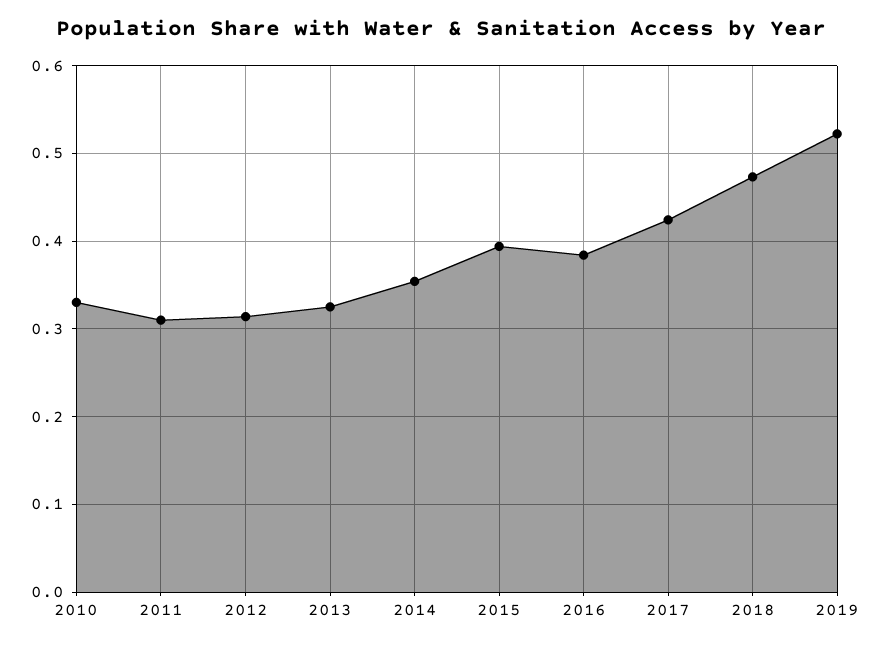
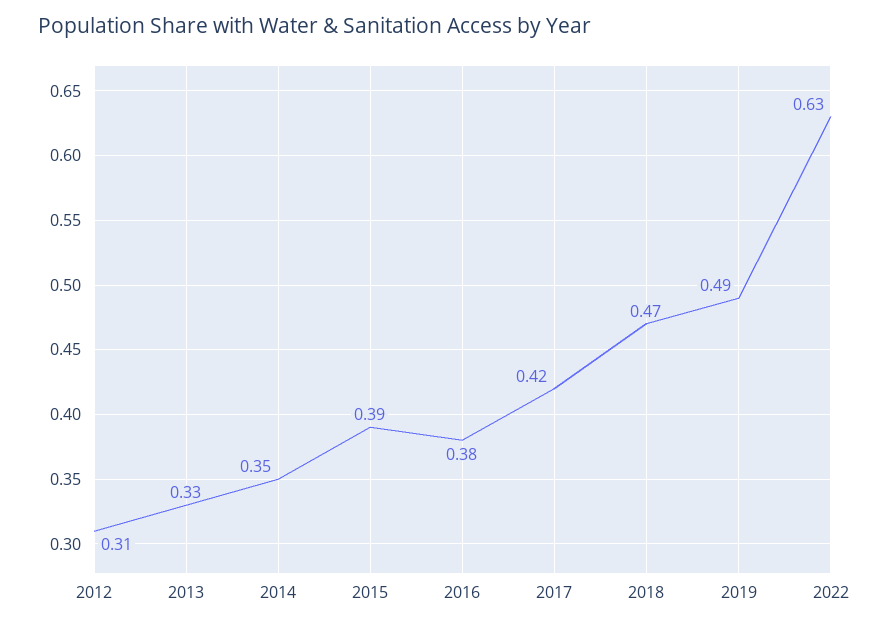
2010: 0.33 -> none
2011: 0.31 -> none
2019: 0.52 -> 0.49
2022: none -> 0.63

